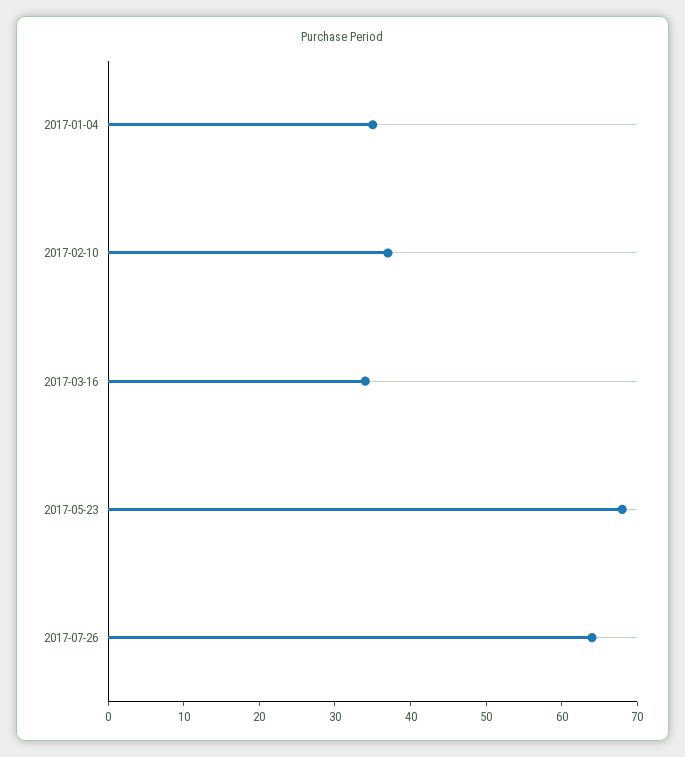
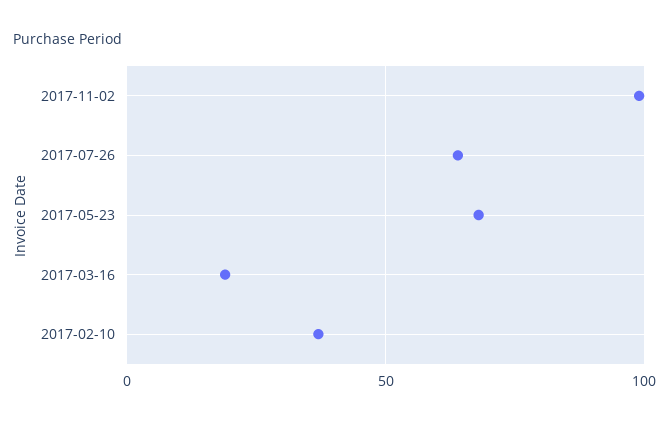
2017-01-04: 35 -> none
2017-03-16: 35 -> 20
2017-11-02: none -> 100

